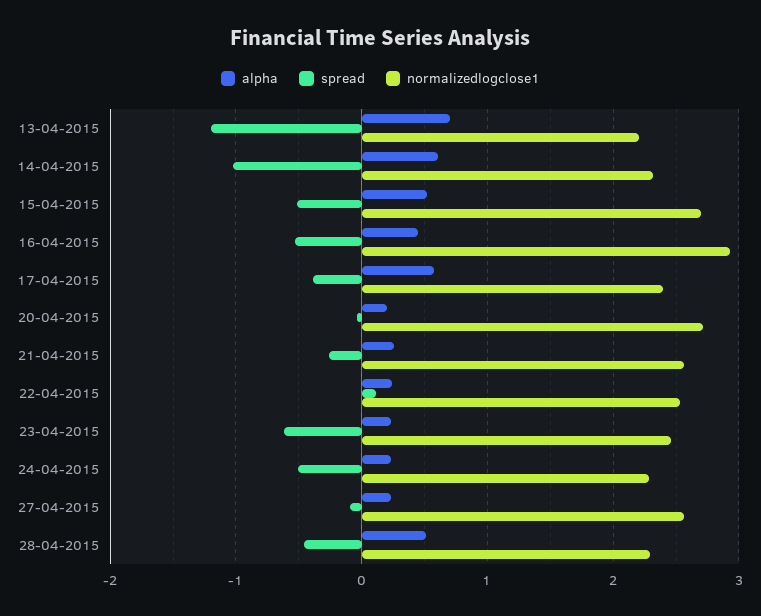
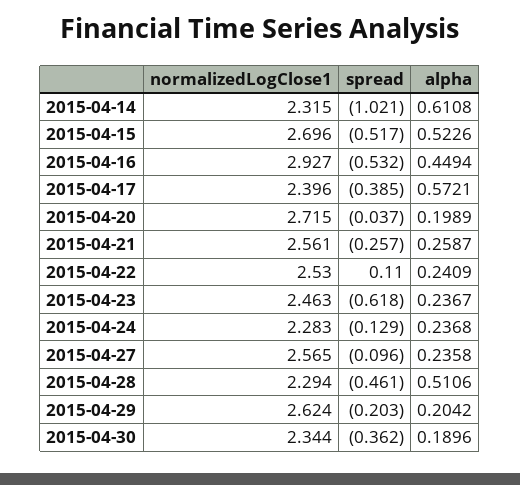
alpha, 13-04-2015: 0.7 -> none
spread, 13-04-2015: -1.2 -> none
normalizedlogclose1, 13-04-2015: 2.2 -> none
spread, 24-04-2015: -0.5 -> -0.129
normalizedlogclose1, 2015-04-29: none -> 2.624
spread, 2015-04-29: none -> -0.203
alpha, 2015-04-29: none -> 0.2042
normalizedlogclose1, 2015-04-30: none -> 2.344
spread, 2015-04-30: none -> -0.362
alpha, 2015-04-30: none -> 0.1896

